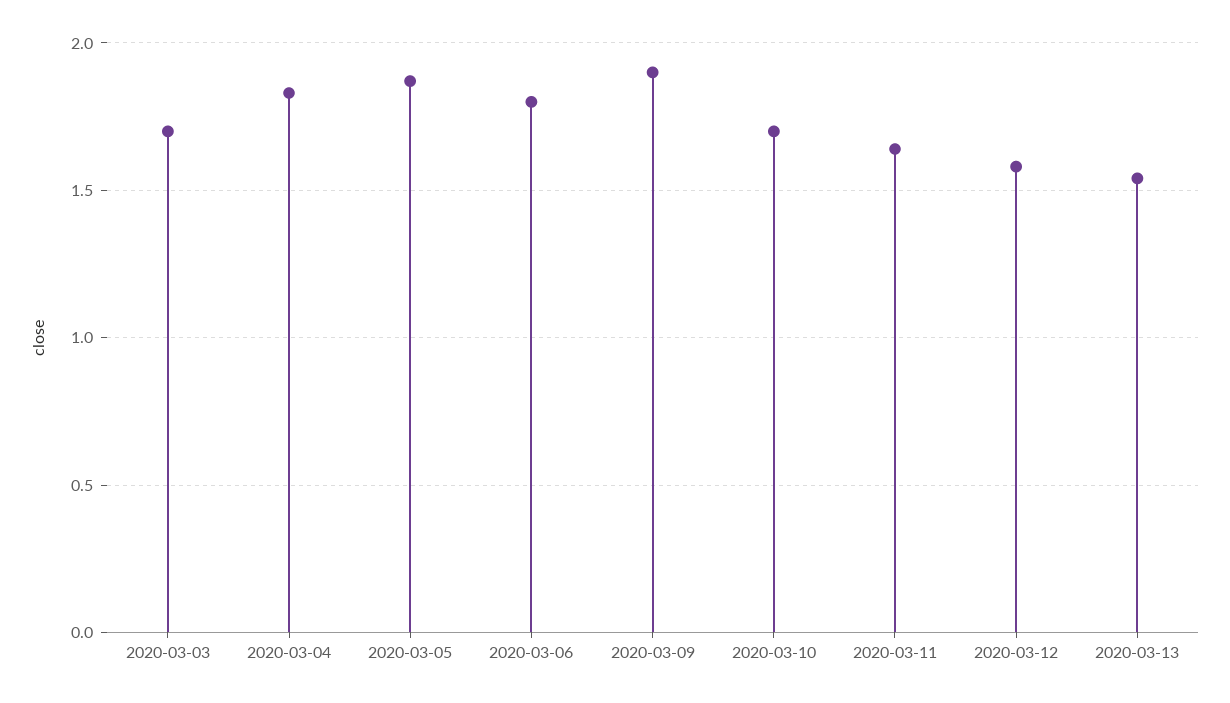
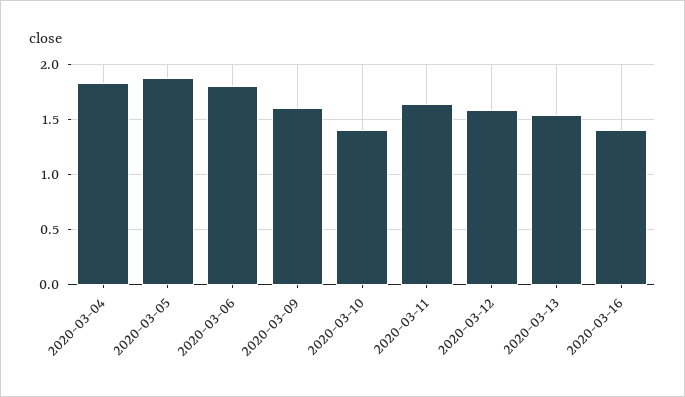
2020-03-03: 1.7 -> none
2020-03-09: 1.9 -> 1.6
2020-03-10: 1.7 -> 1.4
2020-03-16: none -> 1.4

